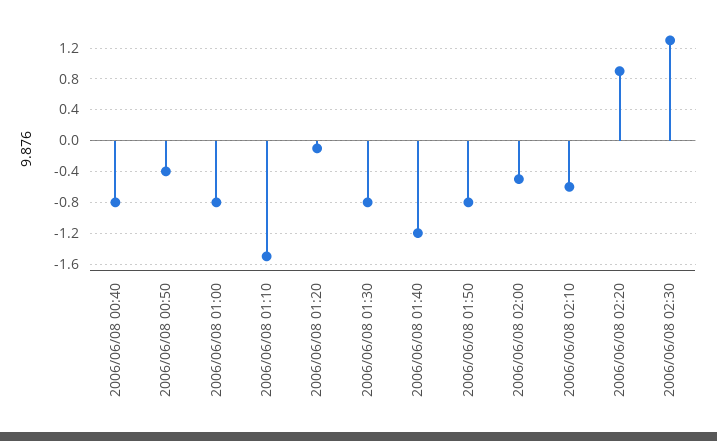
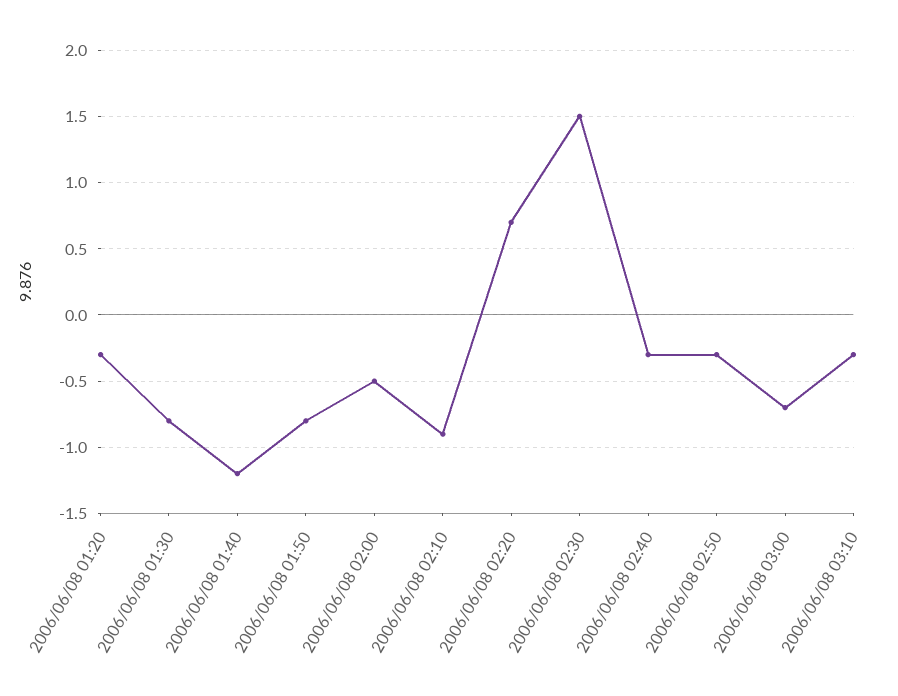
2006/06/08 00:40: -0.8 -> none
2006/06/08 00:50: -0.4 -> none
2006/06/08 01:00: -0.8 -> none
2006/06/08 01:10: -1.5 -> none
2006/06/08 01:20: -0.1 -> -0.3
2006/06/08 02:10: -0.6 -> -0.9
2006/06/08 02:20: 0.9 -> 0.7
2006/06/08 02:30: 1.3 -> 1.5
2006/06/08 02:40: none -> -0.3
2006/06/08 02:50: none -> -0.3
2006/06/08 03:00: none -> -0.7
2006/06/08 03:10: none -> -0.3

